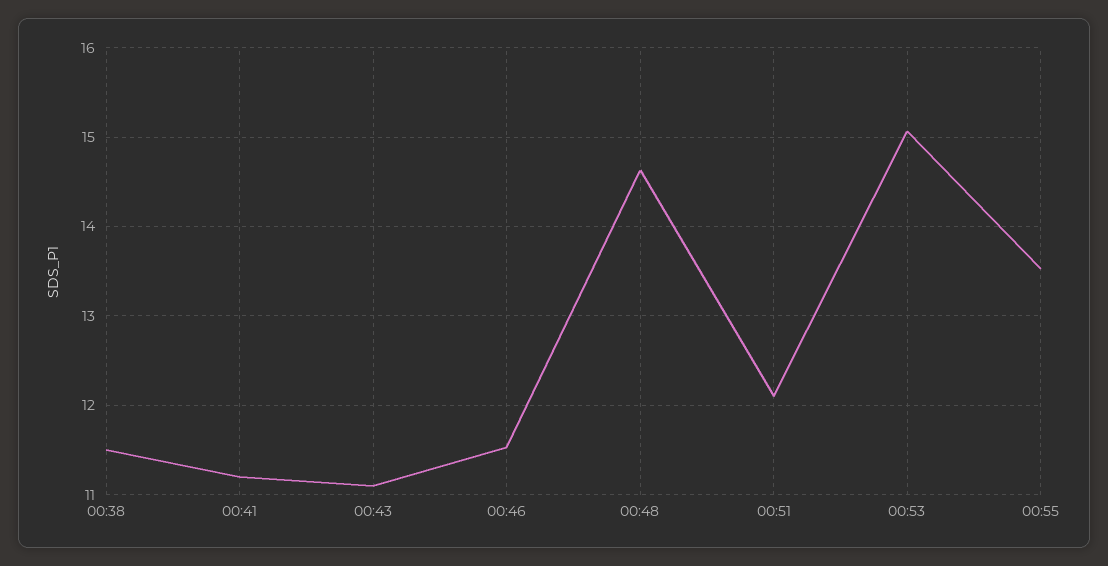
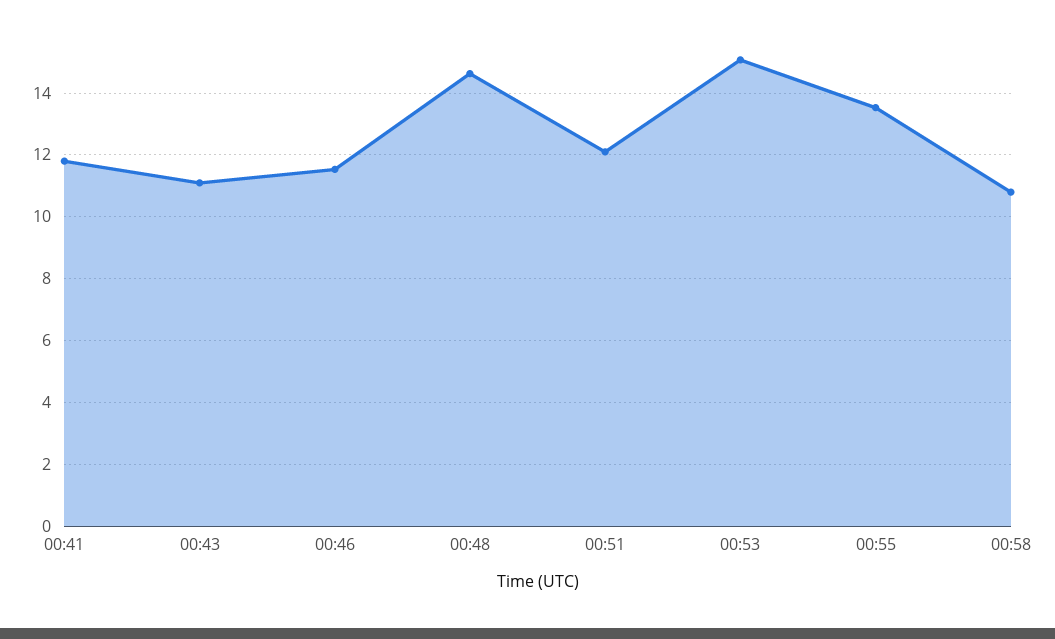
00:38: 11.5 -> none
00:41: 11.2 -> 11.8
00:58: none -> 10.8

